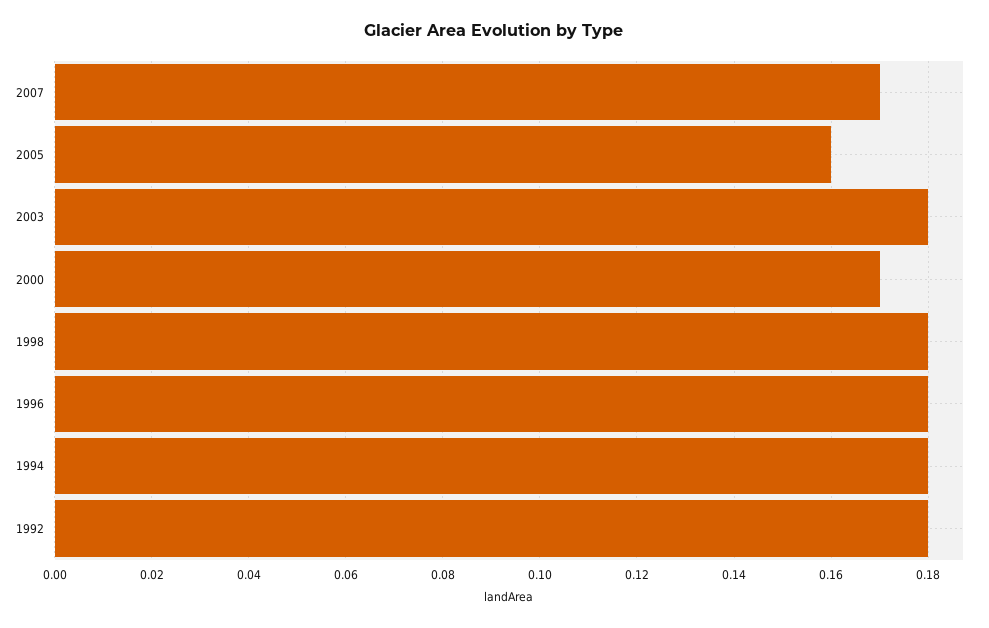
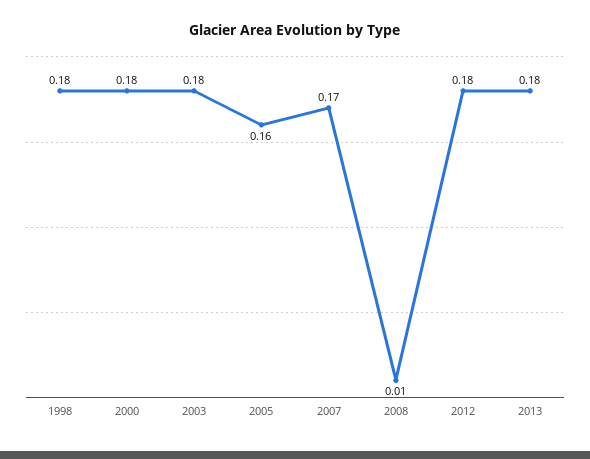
2000: 0.17 -> 0.18
1996: 0.18 -> none
1994: 0.18 -> none
1992: 0.18 -> none
2008: none -> 0.01
2012: none -> 0.18
2013: none -> 0.18

